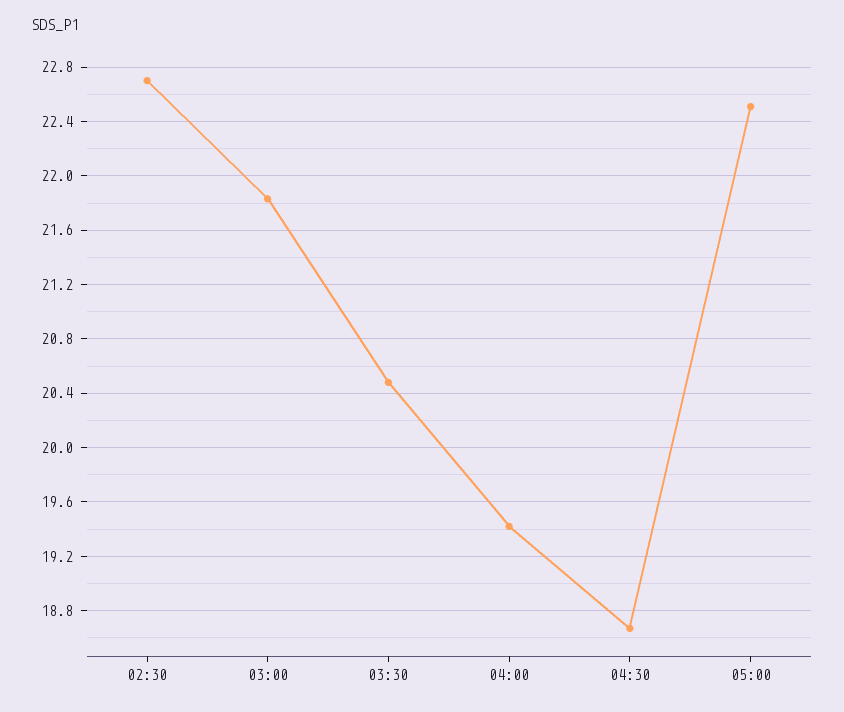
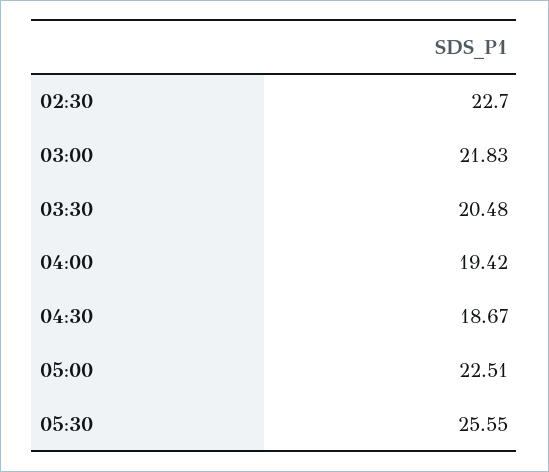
05:30: none -> 25.55

